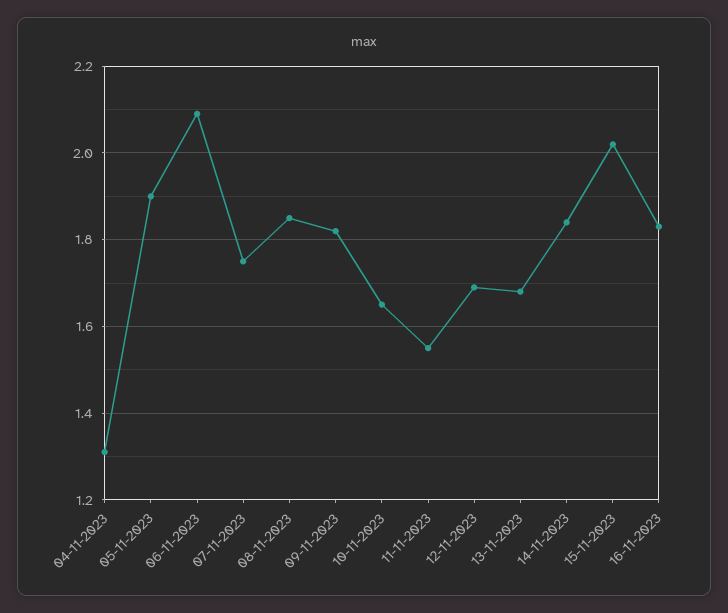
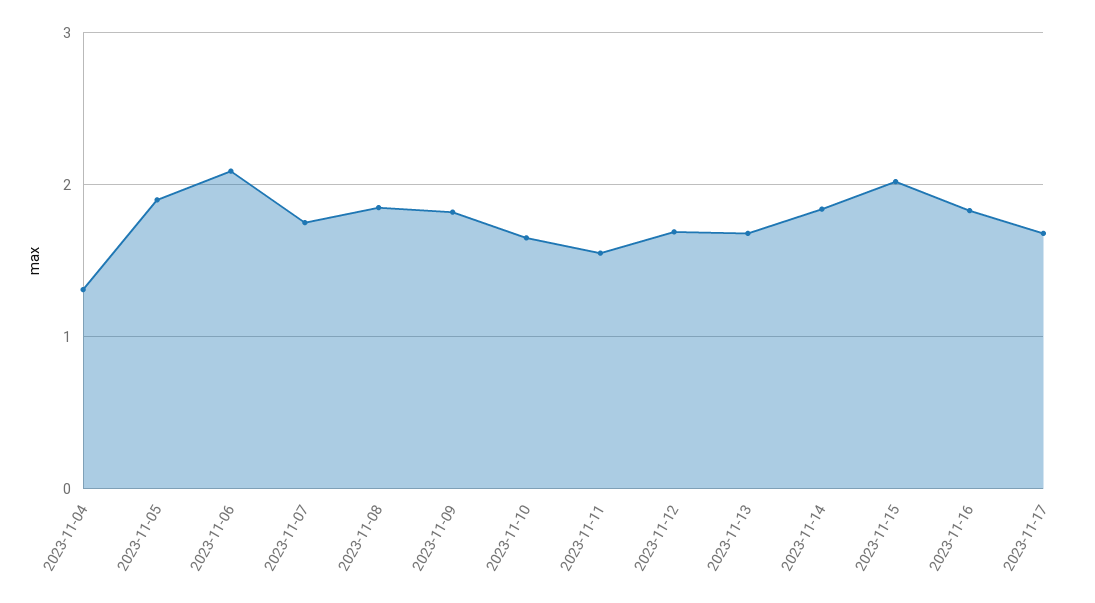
2023-11-17: none -> 1.7

